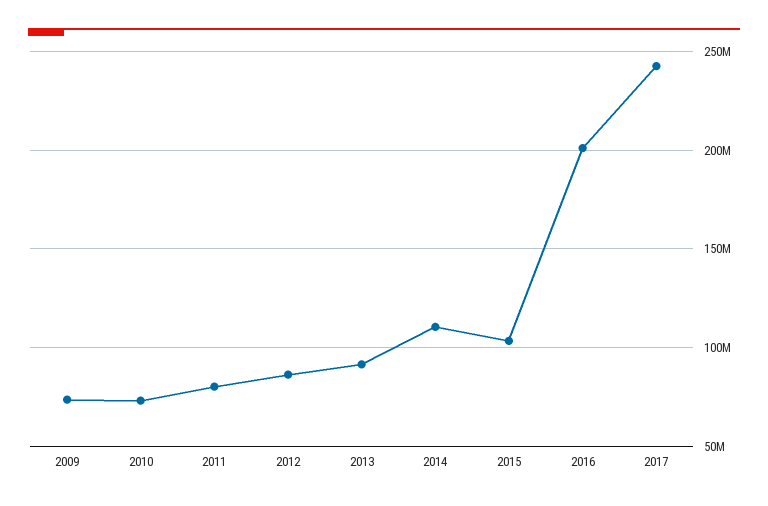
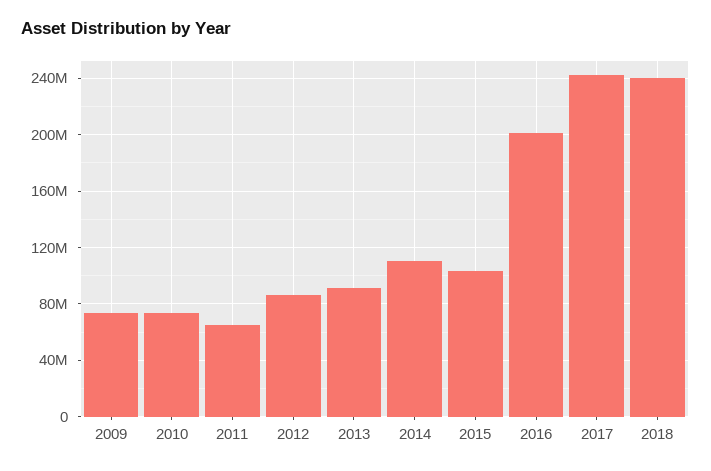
2011: 80000000 -> 65000000
2018: none -> 240000000

